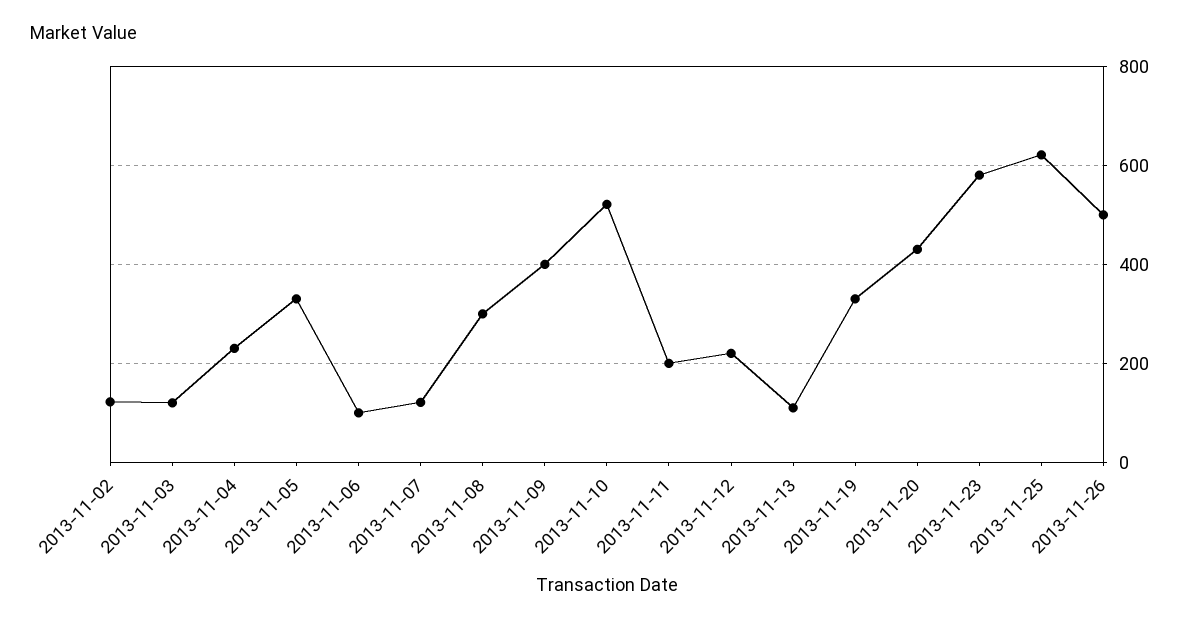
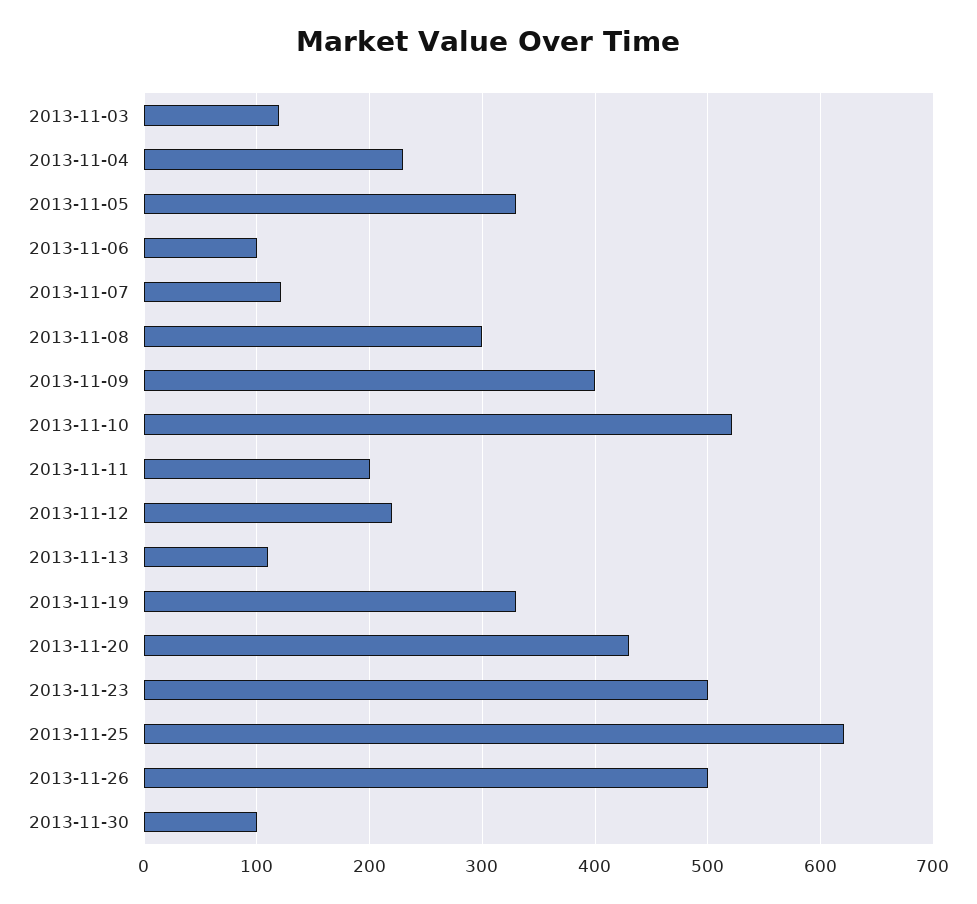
2013-11-02: 120 -> none
2013-11-23: 580 -> 500
2013-11-30: none -> 100

